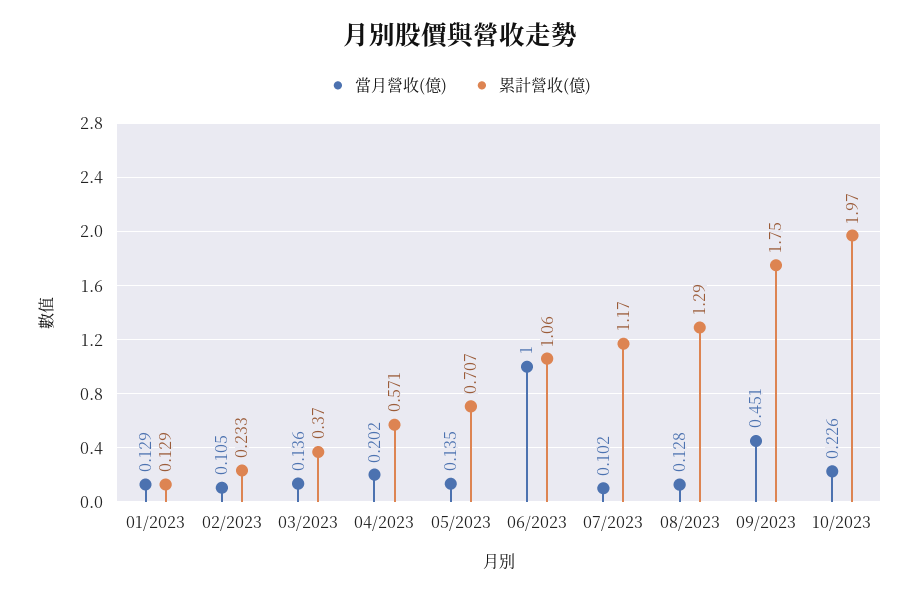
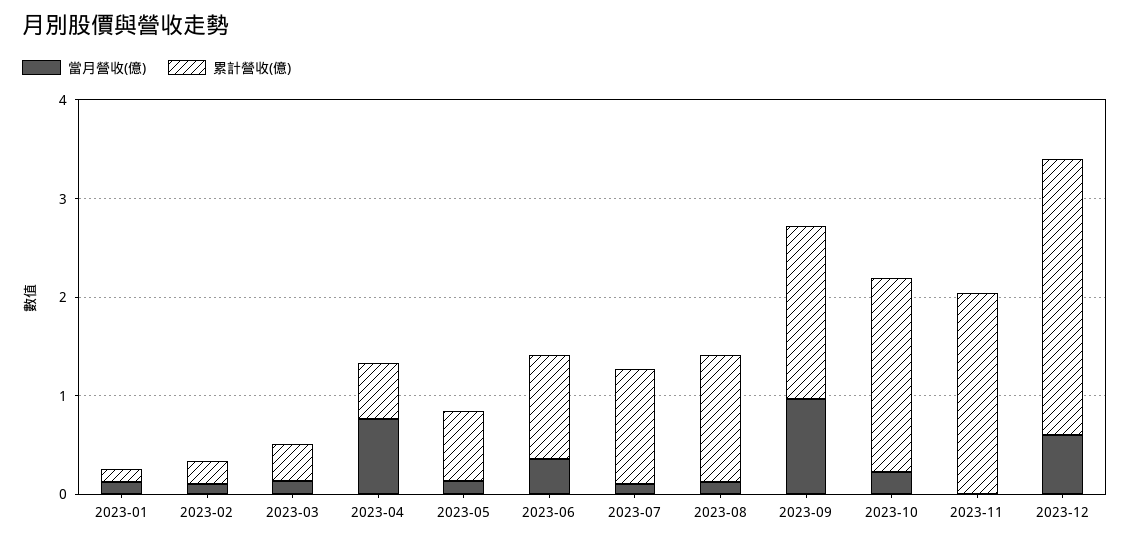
當月營收(億), 04/2023: 0.202 -> 0.8
當月營收(億), 06/2023: 1 -> 0.4
當月營收(億), 09/2023: 0.451 -> 1
當月營收(億), 2023-11: none -> 0
累計營收(億), 2023-11: none -> 2
當月營收(億), 2023-12: none -> 0.6
累計營收(億), 2023-12: none -> 2.8

